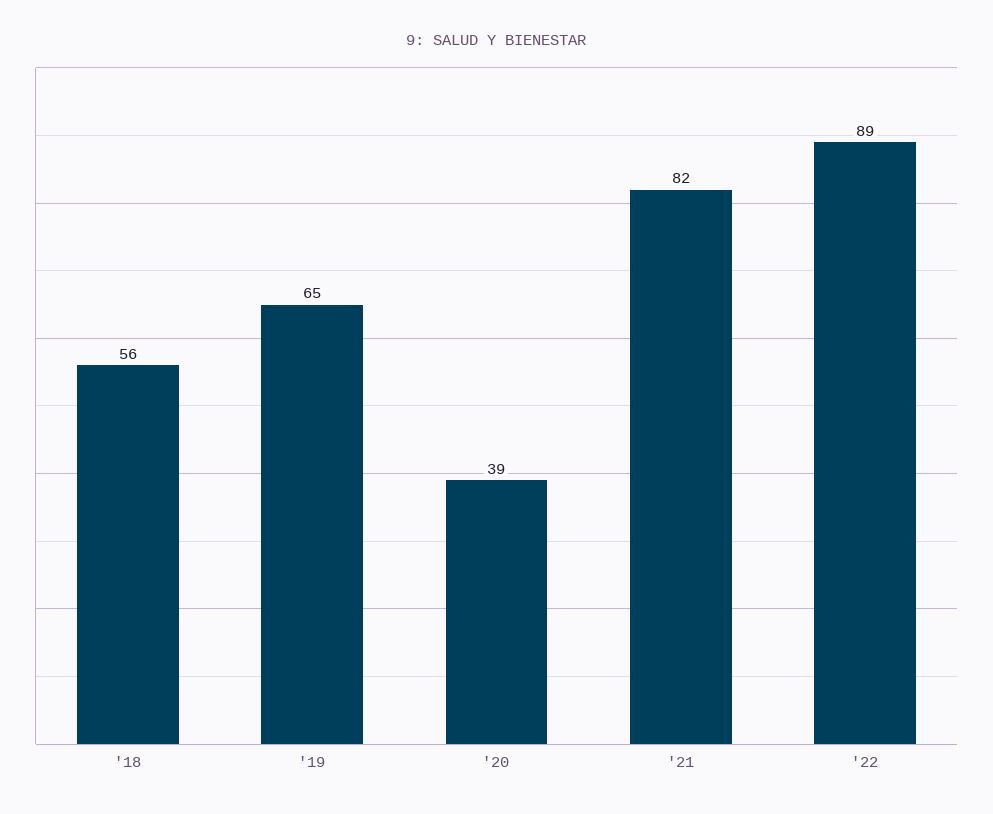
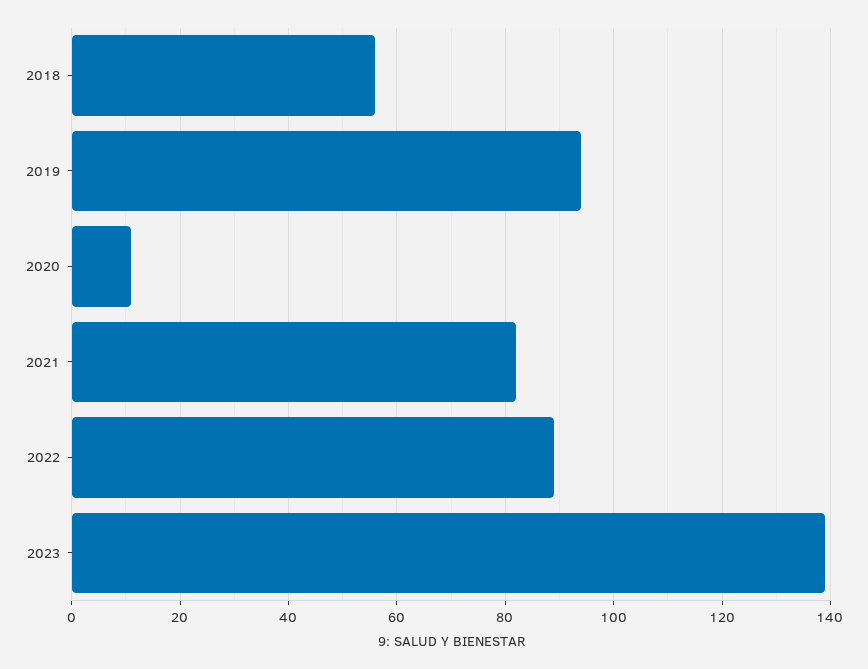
'19: 65 -> 95
'20: 39 -> 10
2023: none -> 140

